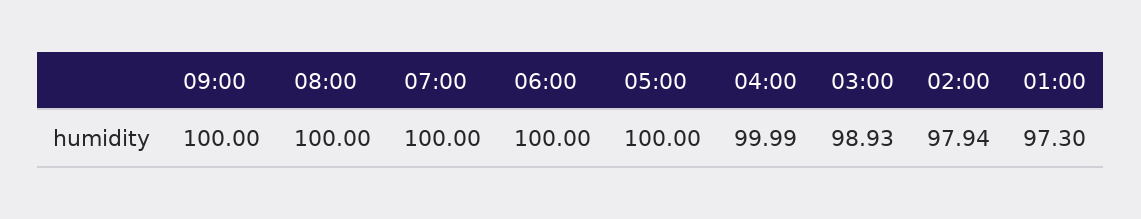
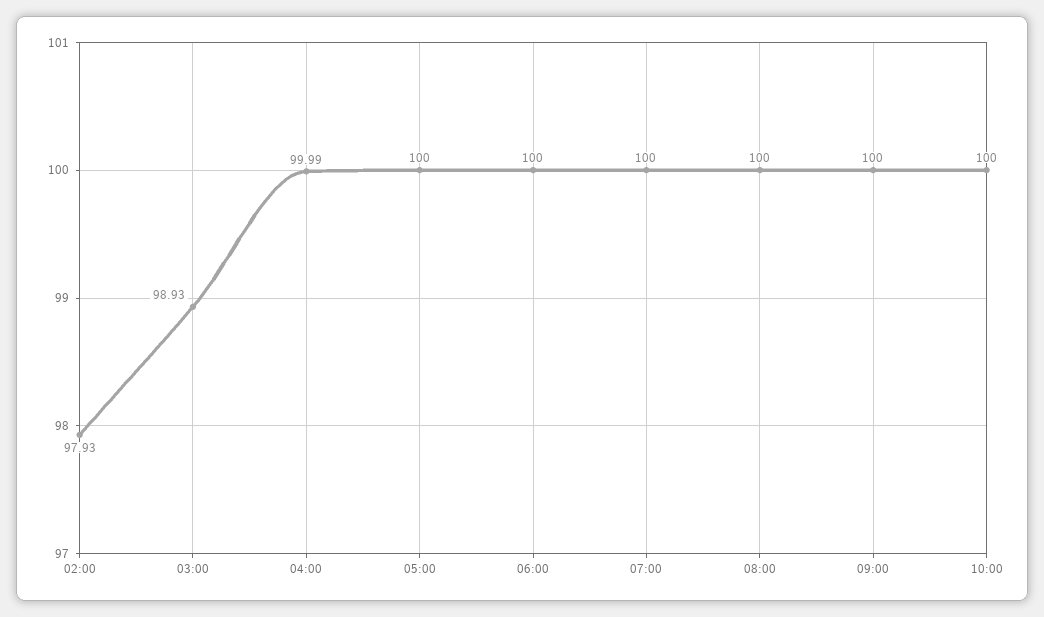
02:00: 97.94 -> 97.93
01:00: 97.3 -> none
10:00: none -> 100

